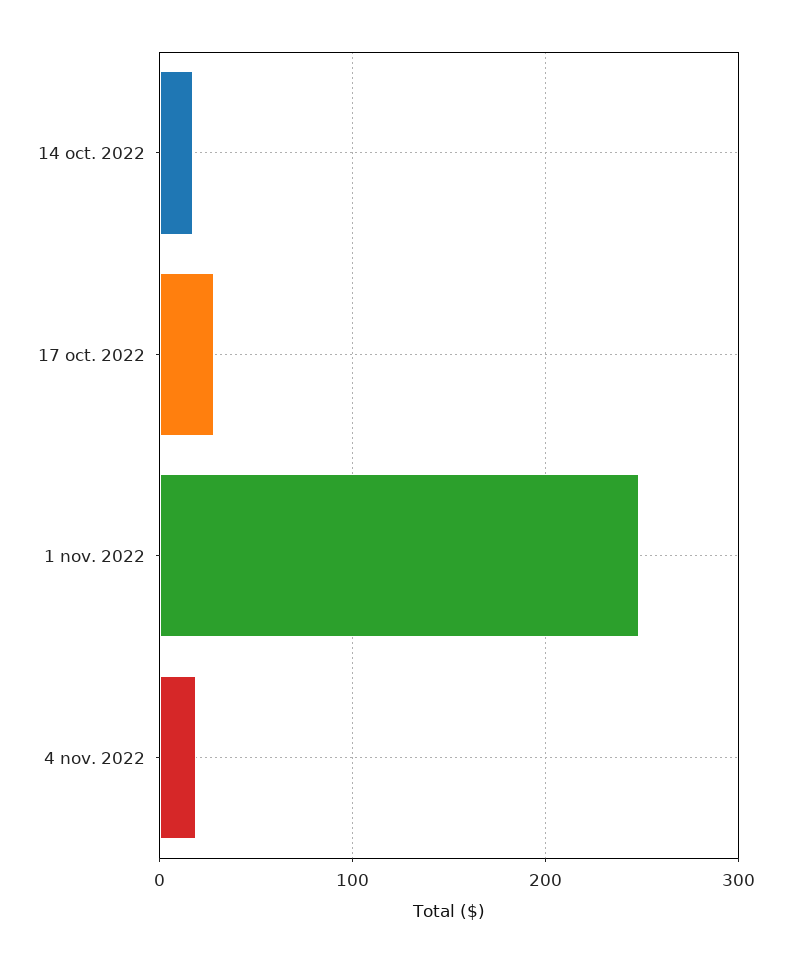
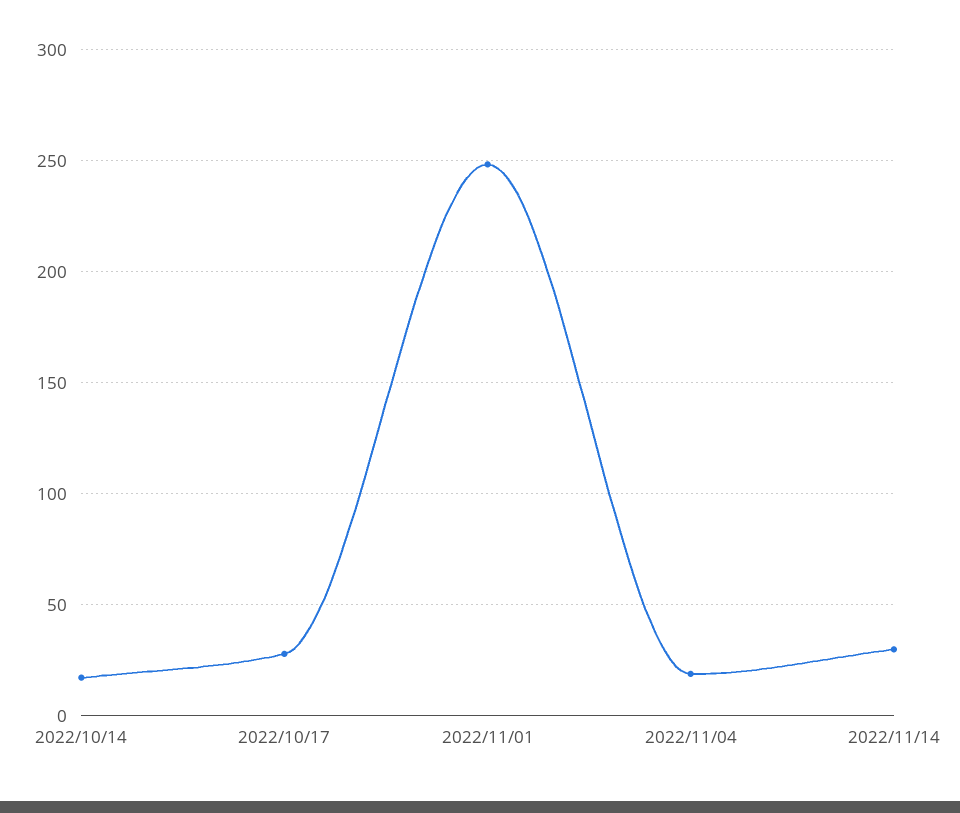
2022/11/14: none -> 30

